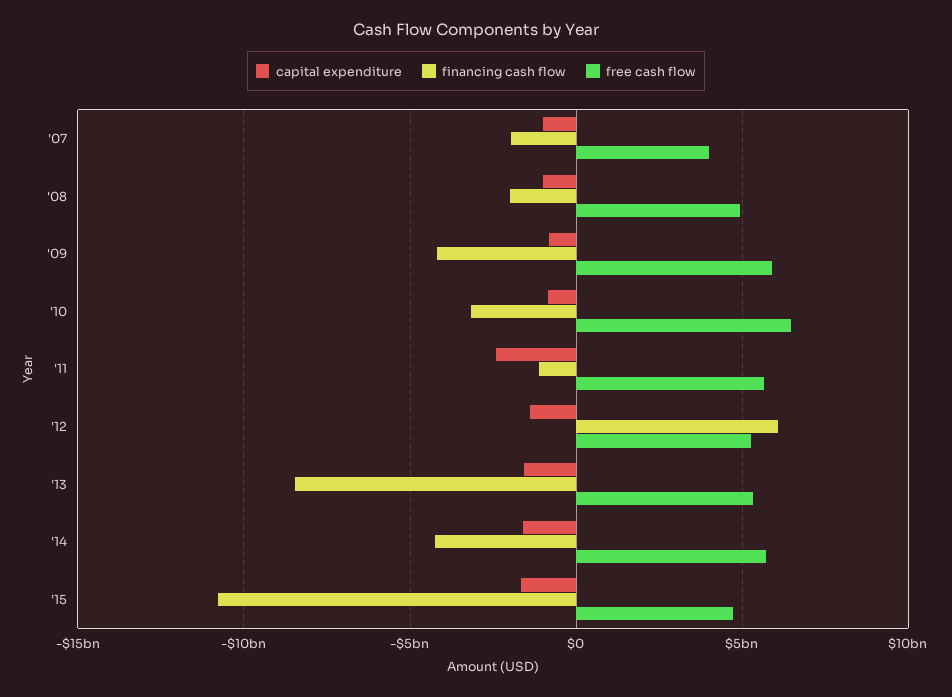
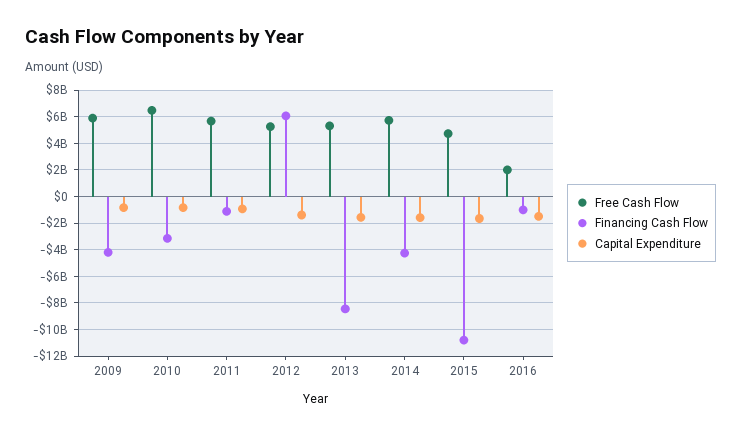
capital expenditure, '07: -1000000000 -> none
financing cash flow, '07: -2000000000 -> none
free cash flow, '07: 4000000000 -> none
capital expenditure, '08: -1000000000 -> none
financing cash flow, '08: -2000000000 -> none
free cash flow, '08: 5000000000 -> none
capital expenditure, '11: -2500000000 -> -1000000000
free cash flow, 2016: none -> 2000000000
financing cash flow, 2016: none -> -1000000000
capital expenditure, 2016: none -> -1500000000

